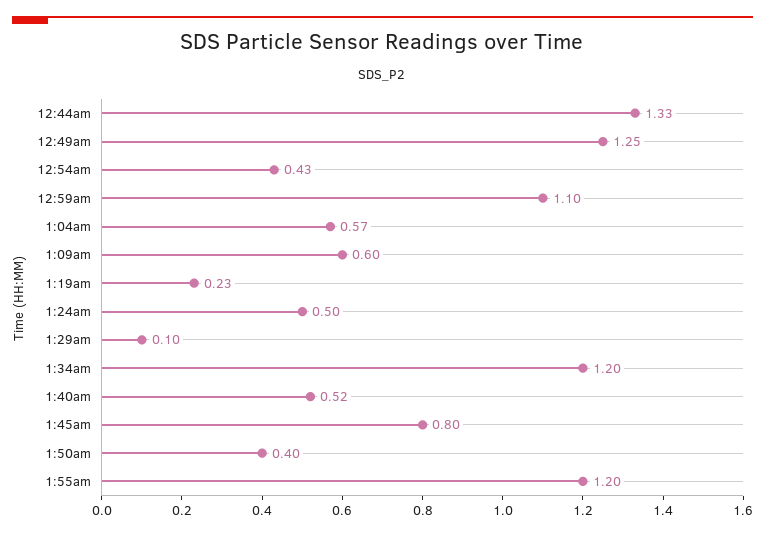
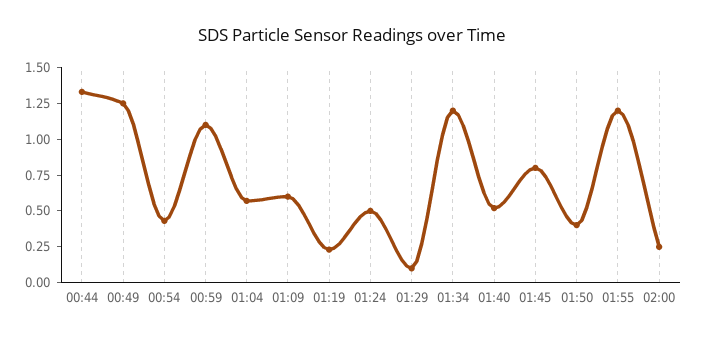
02:00: none -> 0.25

